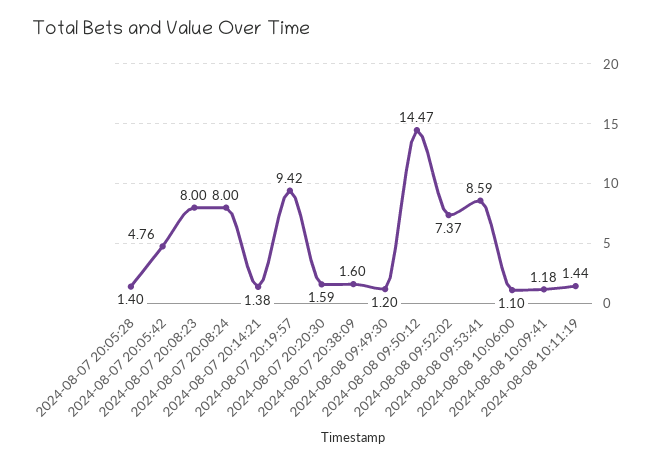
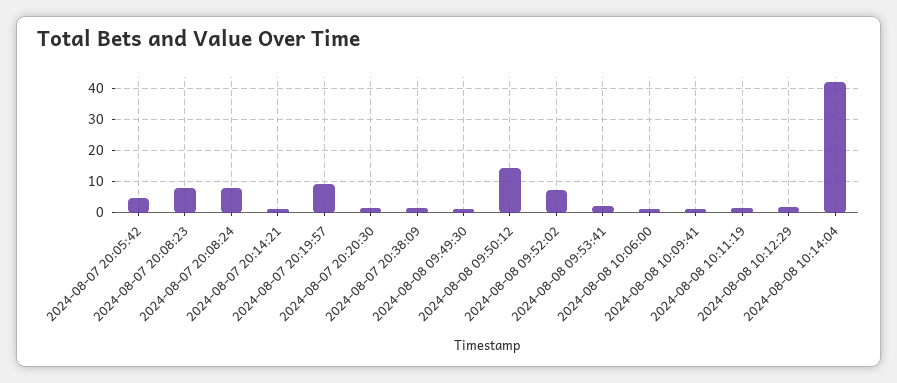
2024-08-07 20:05:28: 1.4 -> none
2024-08-08 09:53:41: 8.59 -> 2
2024-08-08 10:12:29: none -> 2
2024-08-08 10:14:04: none -> 42

